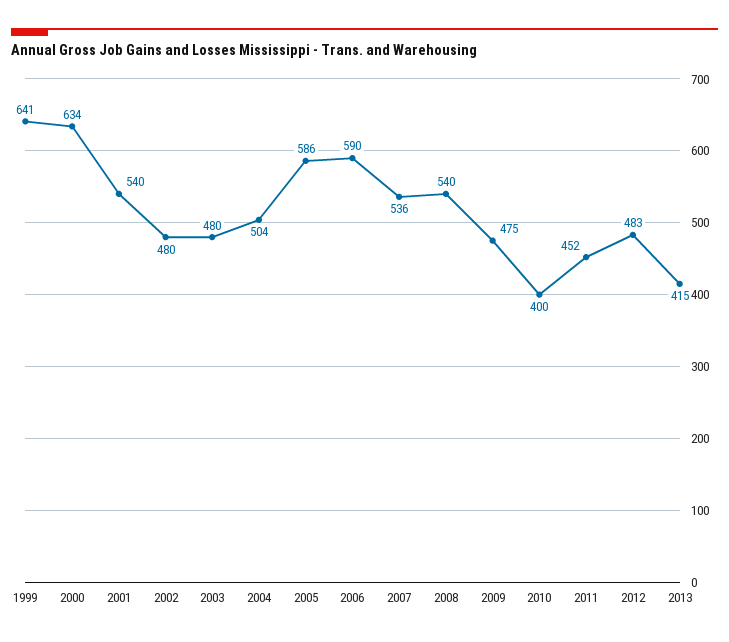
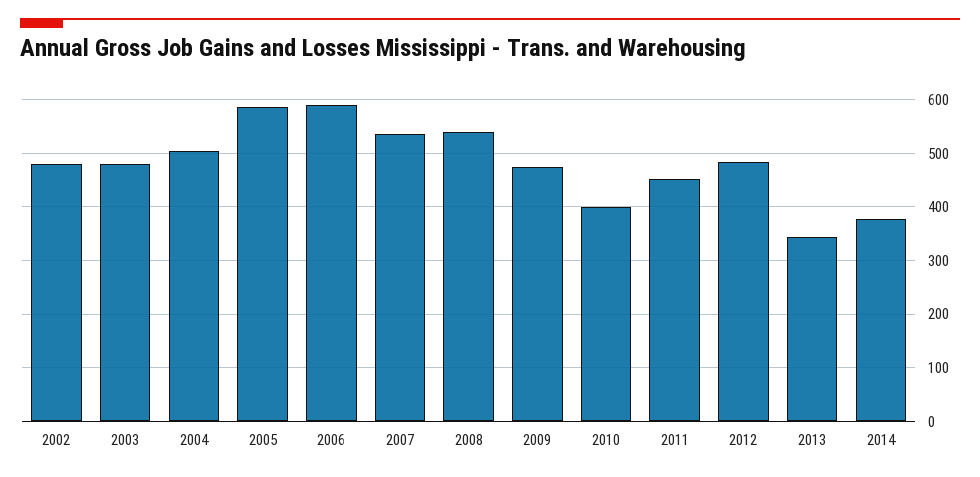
1999: 641 -> none
2000: 634 -> none
2001: 540 -> none
2013: 415 -> 340
2014: none -> 380

